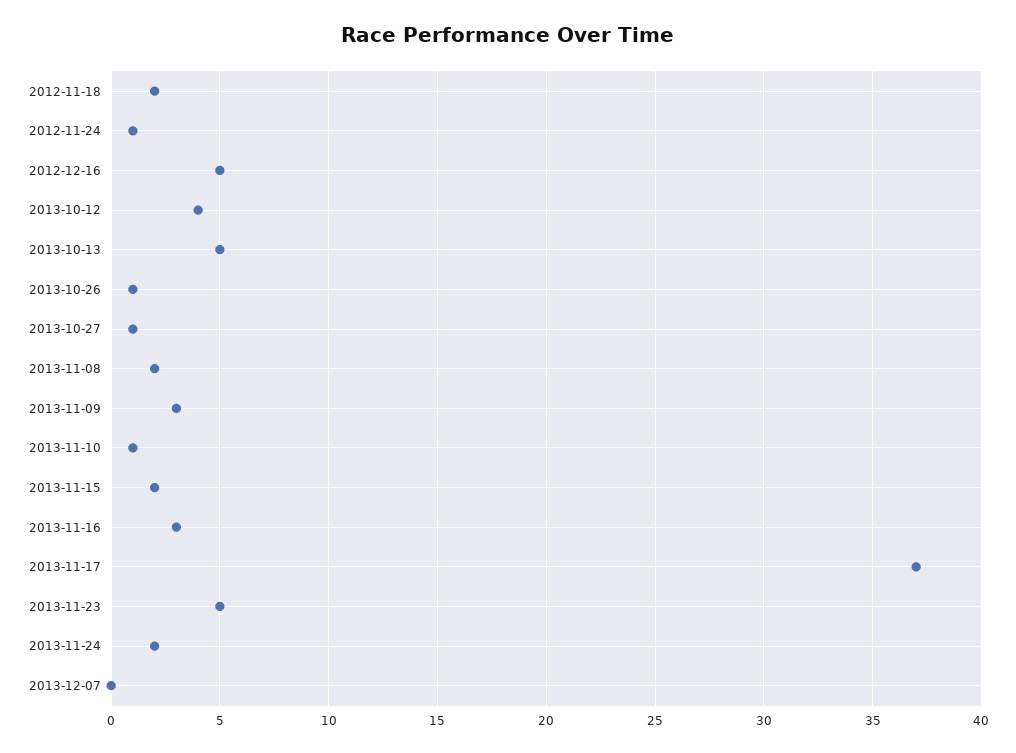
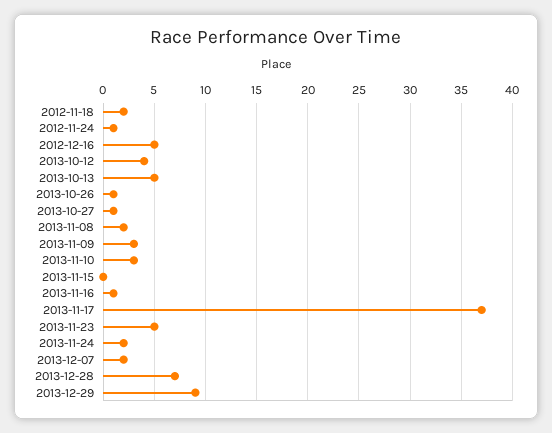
2013-11-10: 1 -> 3
2013-11-15: 2 -> 0
2013-11-16: 3 -> 1
2013-12-07: 0 -> 2
2013-12-28: none -> 7
2013-12-29: none -> 9

